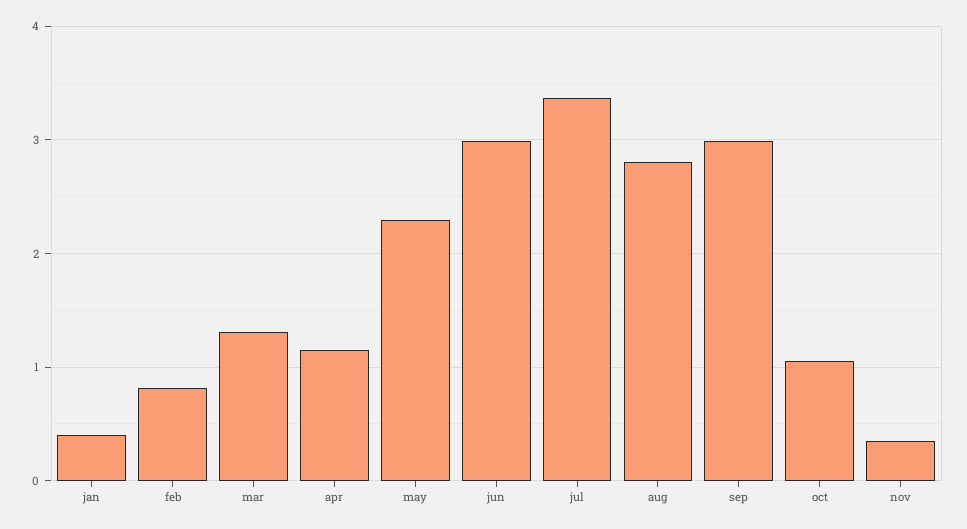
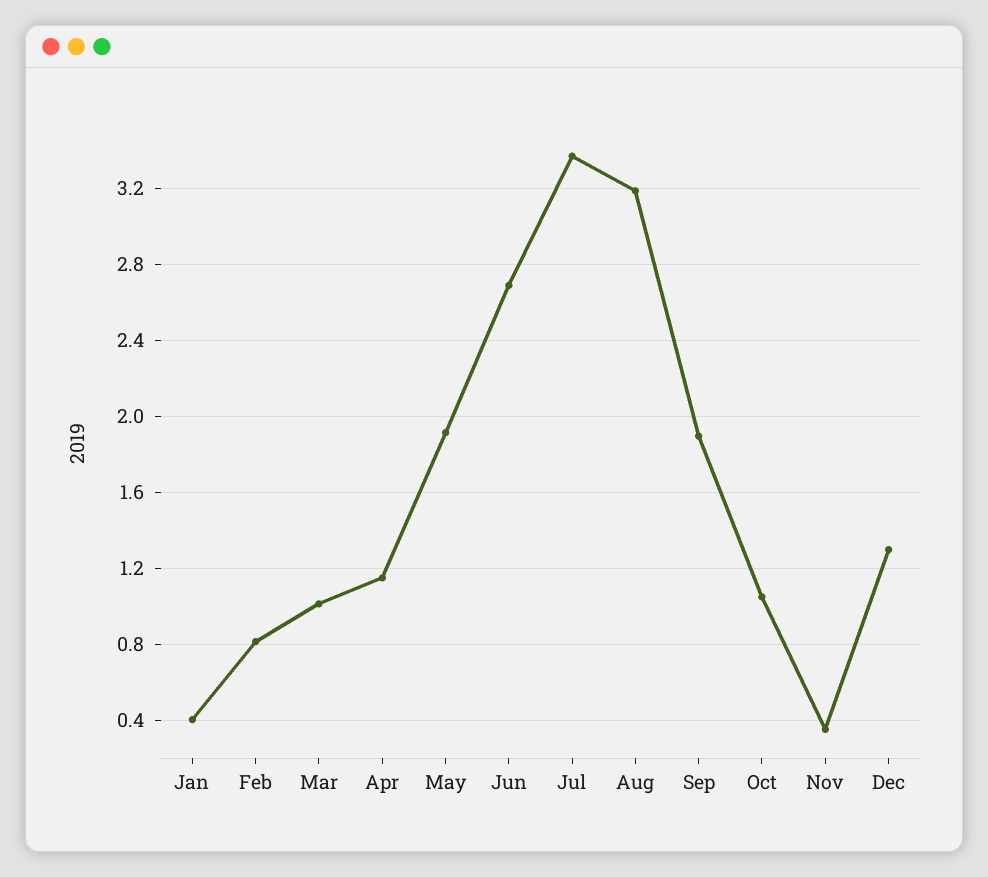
mar: 1.3 -> 1
may: 2.3 -> 1.9
jun: 3 -> 2.7
aug: 2.8 -> 3.2
sep: 3 -> 1.9
Dec: none -> 1.3

